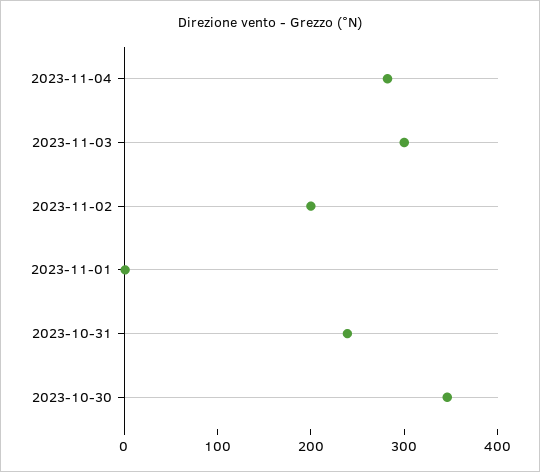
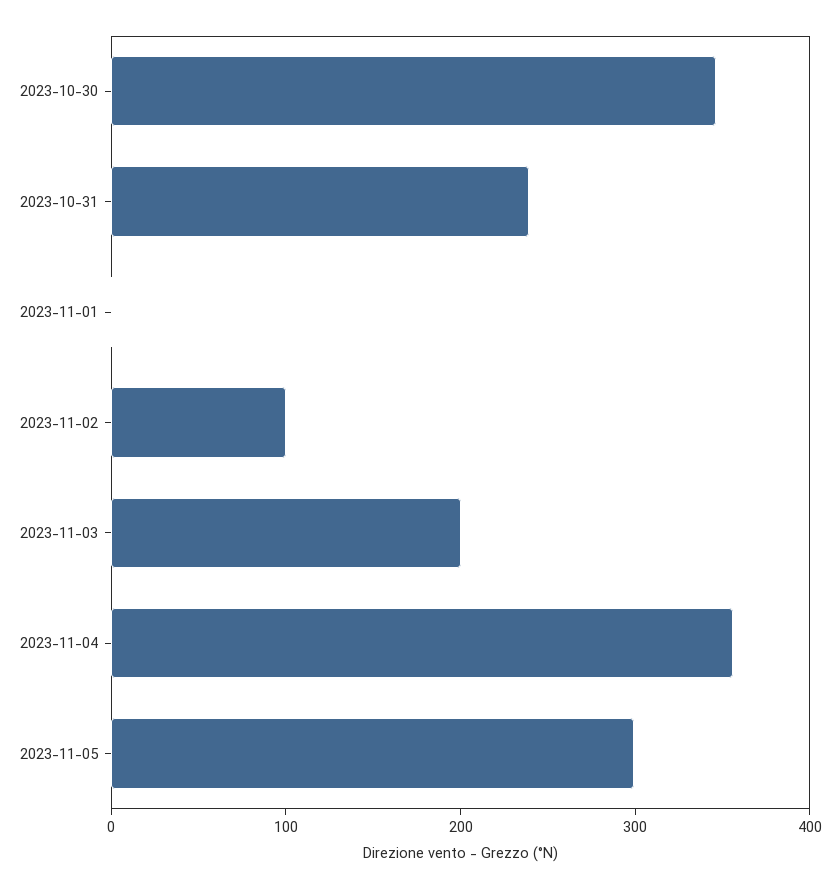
2023-11-04: 280 -> 360
2023-11-03: 300 -> 200
2023-11-02: 200 -> 100
2023-11-05: none -> 300

